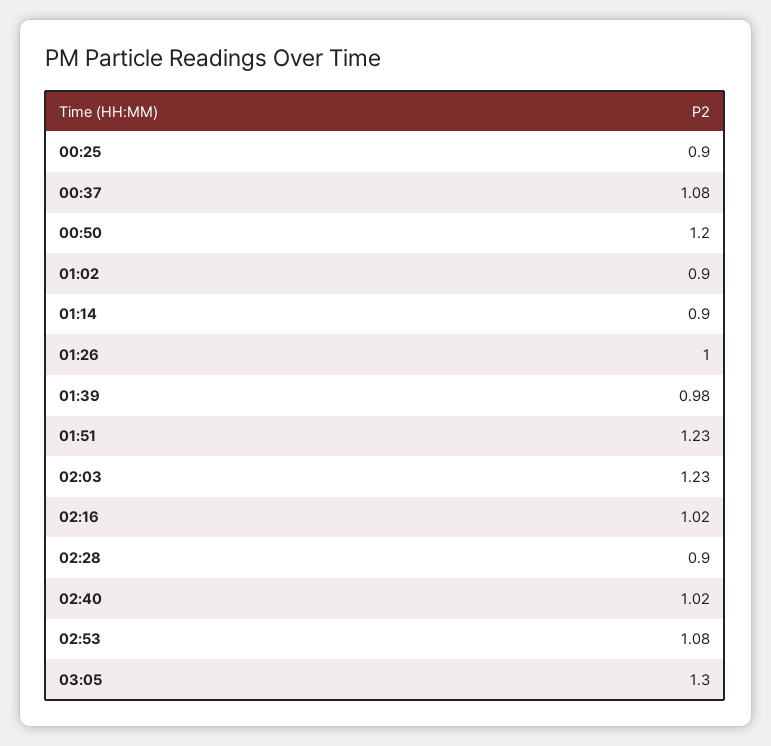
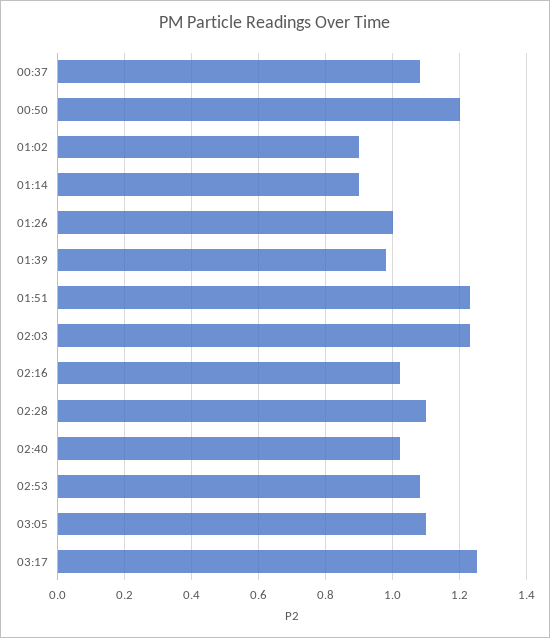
00:25: 0.9 -> none
02:28: 0.9 -> 1.1
03:05: 1.3 -> 1.1
03:17: none -> 1.25

